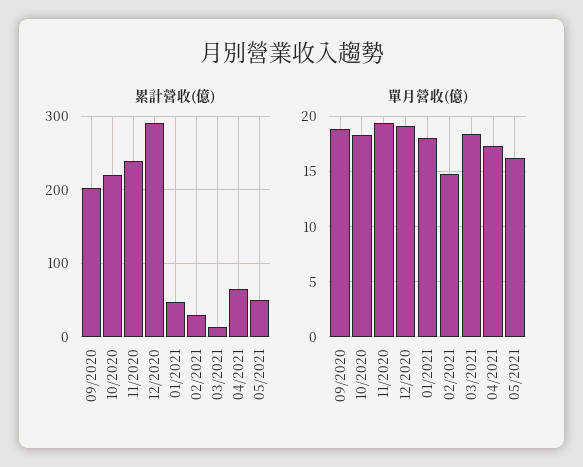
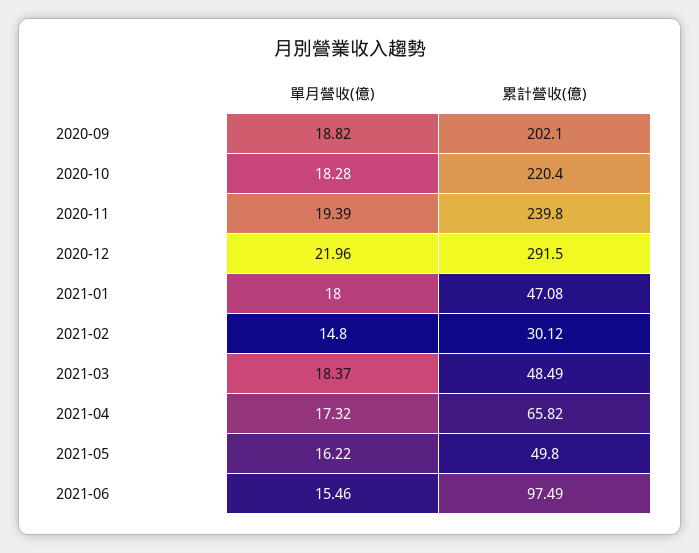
累計營收(億), 03/2021: 10 -> 48.49
單月營收(億), 12/2020: 19 -> 21.96
單月營收(億), 2021-06: none -> 15.46
累計營收(億), 2021-06: none -> 97.49

